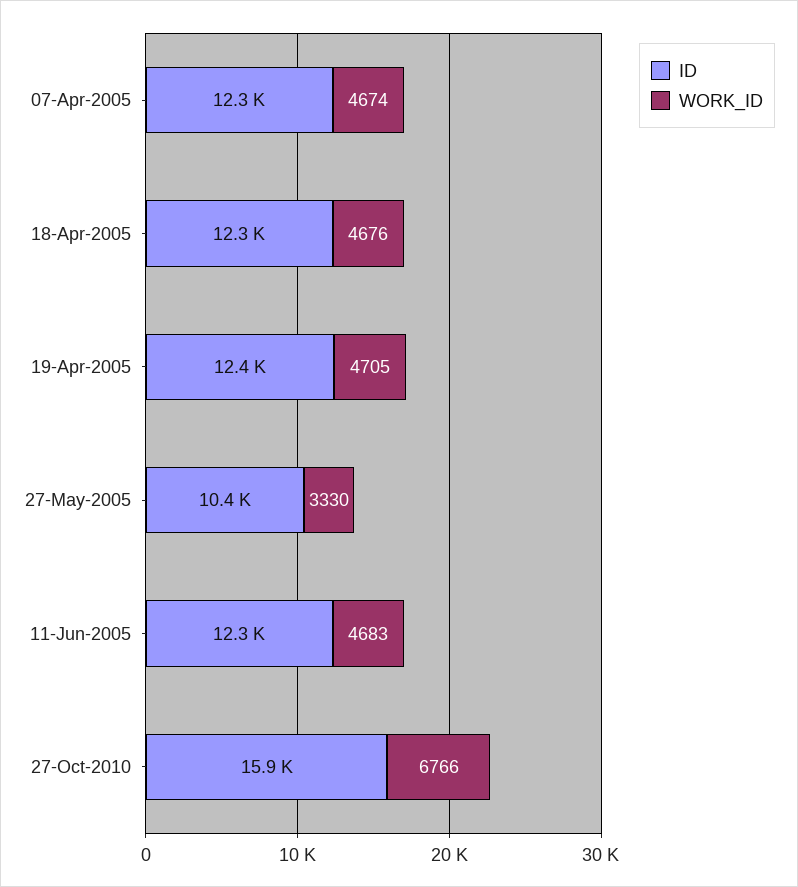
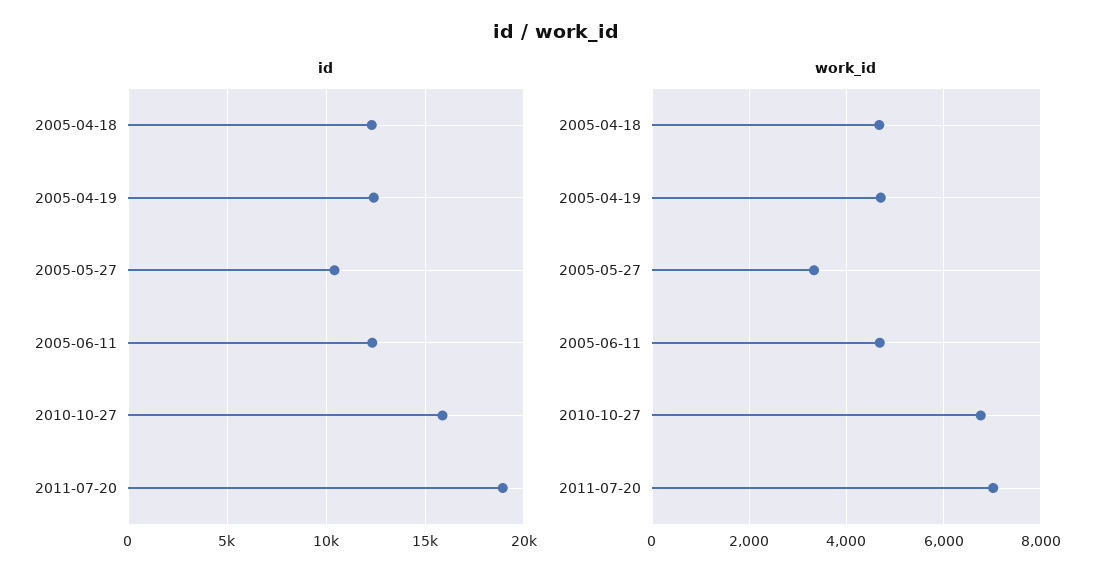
ID, 07-Apr-2005: 12300 -> none
WORK_ID, 07-Apr-2005: 4674 -> none
ID, 2011-07-20: none -> 19000
WORK_ID, 2011-07-20: none -> 7000

